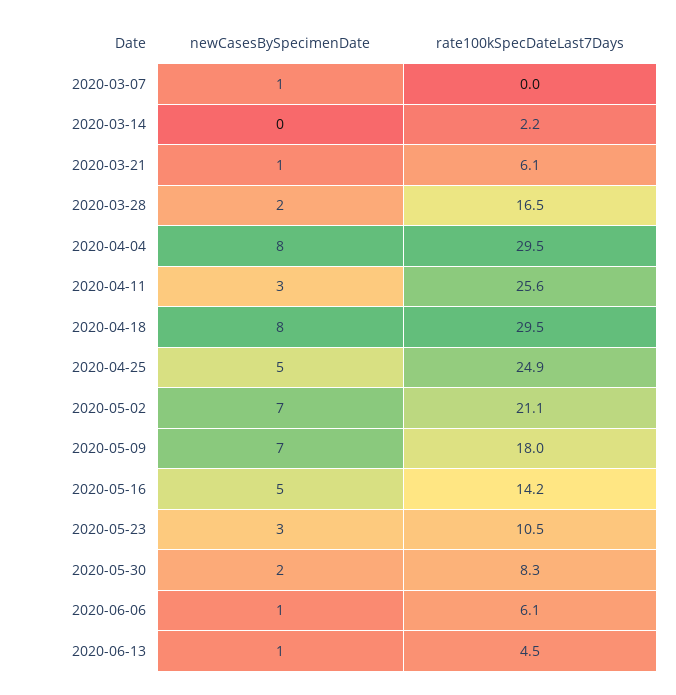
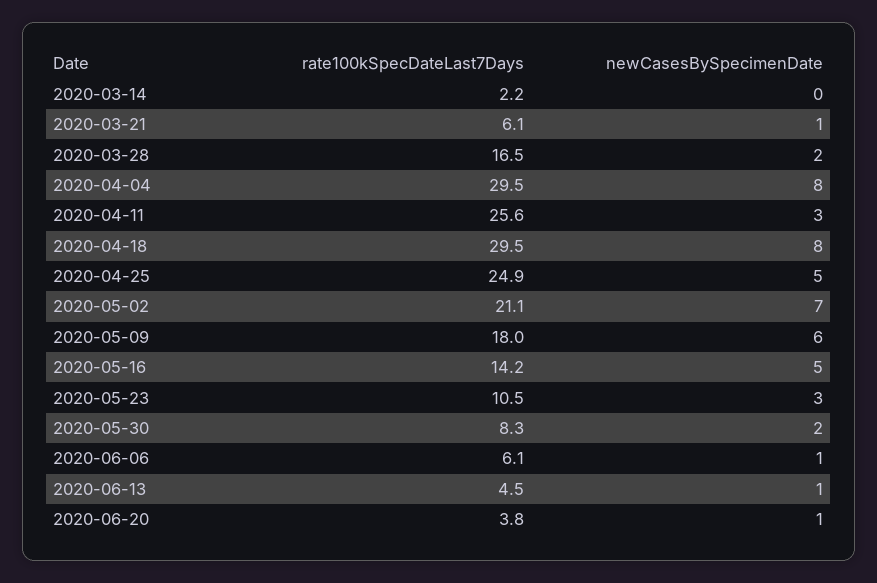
newCasesBySpecimenDate, 2020-03-07: 1 -> none
rate100kSpecDateLast7Days, 2020-03-07: 0 -> none
newCasesBySpecimenDate, 2020-05-09: 7 -> 6
rate100kSpecDateLast7Days, 2020-06-20: none -> 3.8
newCasesBySpecimenDate, 2020-06-20: none -> 1

